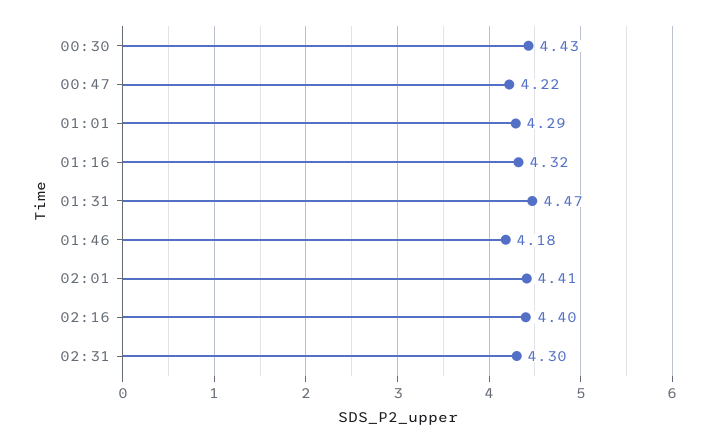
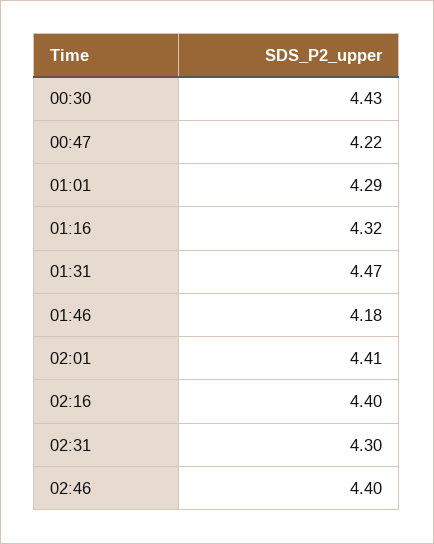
02:46: none -> 4.4

